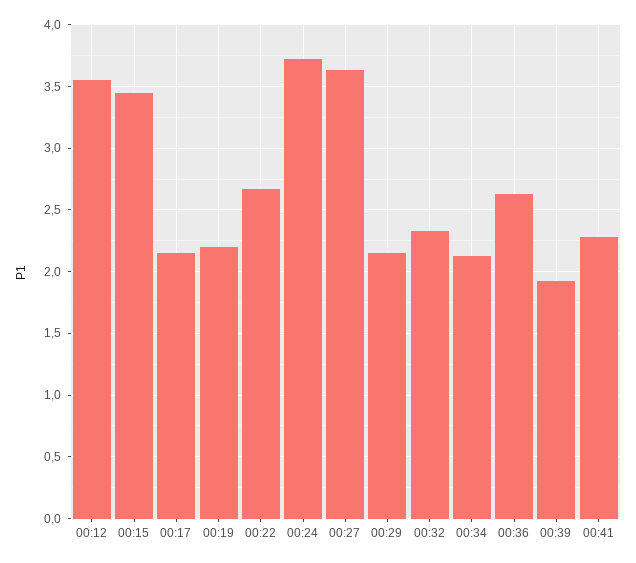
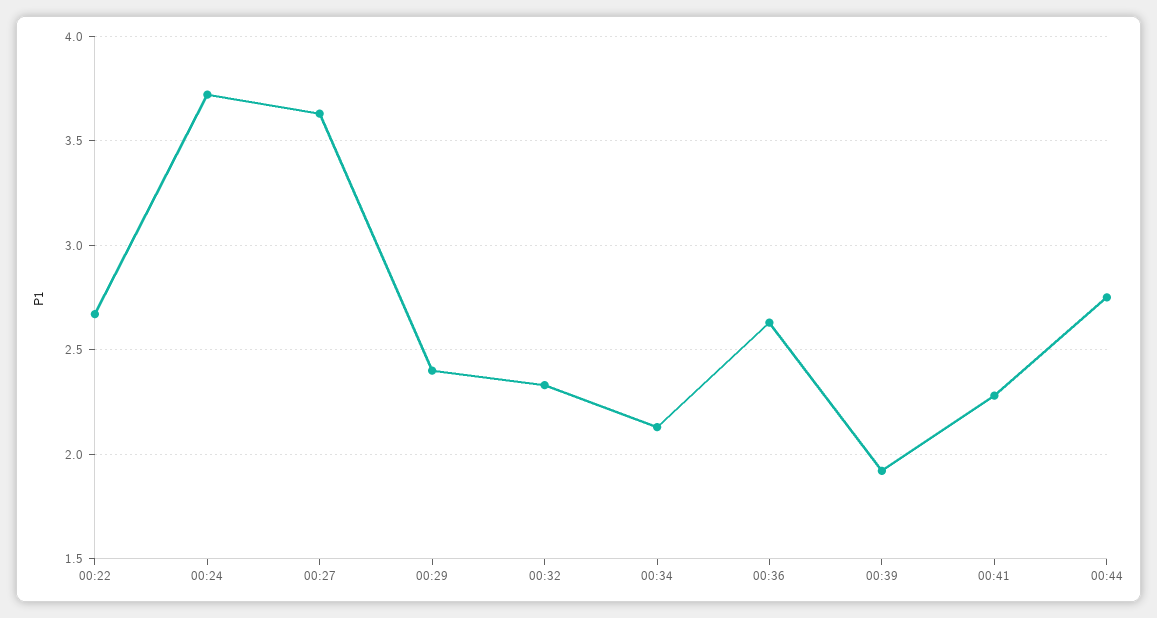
00:12: 3.55 -> none
00:15: 3.45 -> none
00:17: 2.15 -> none
00:19: 2.2 -> none
00:29: 2.15 -> 2.4
00:44: none -> 2.75

